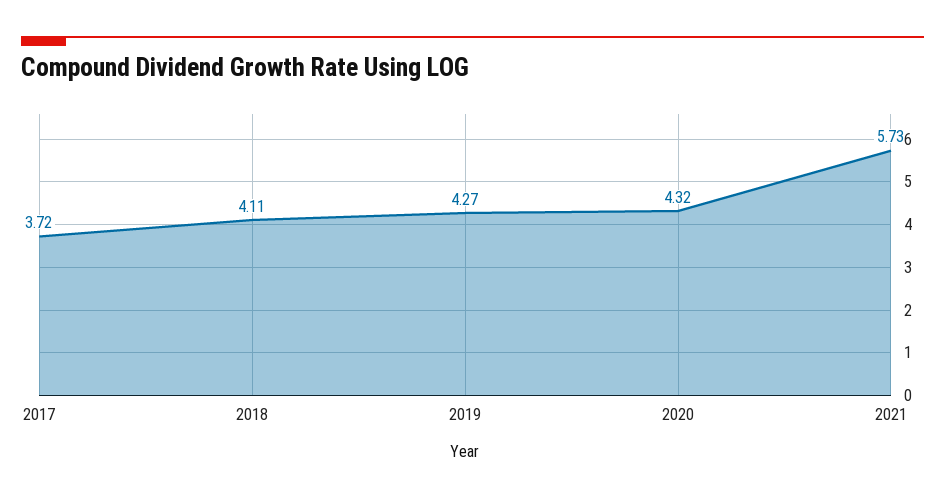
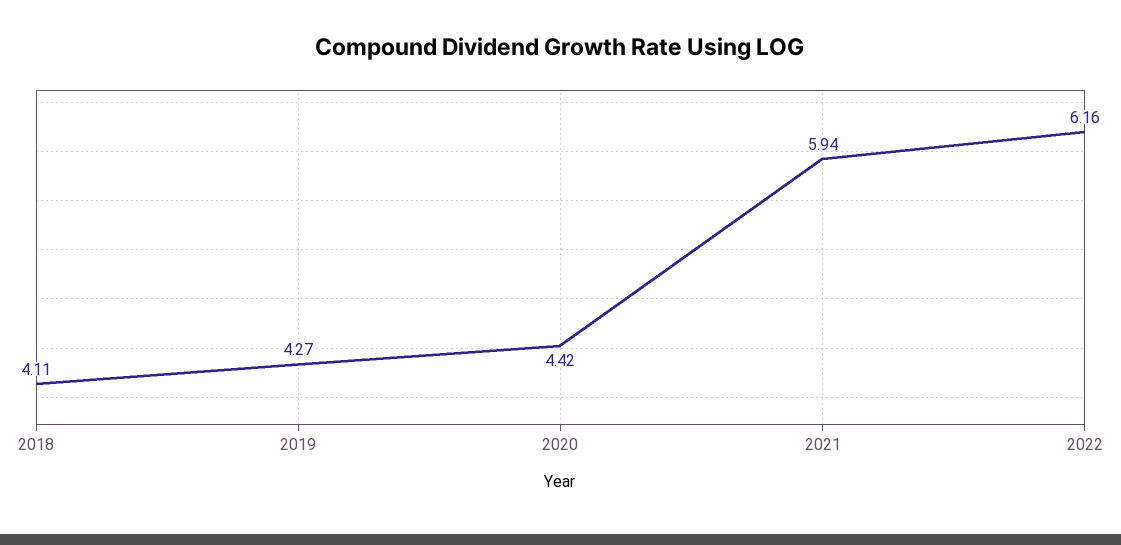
2017: 3.72 -> none
2020: 4.32 -> 4.42
2021: 5.73 -> 5.94
2022: none -> 6.16

